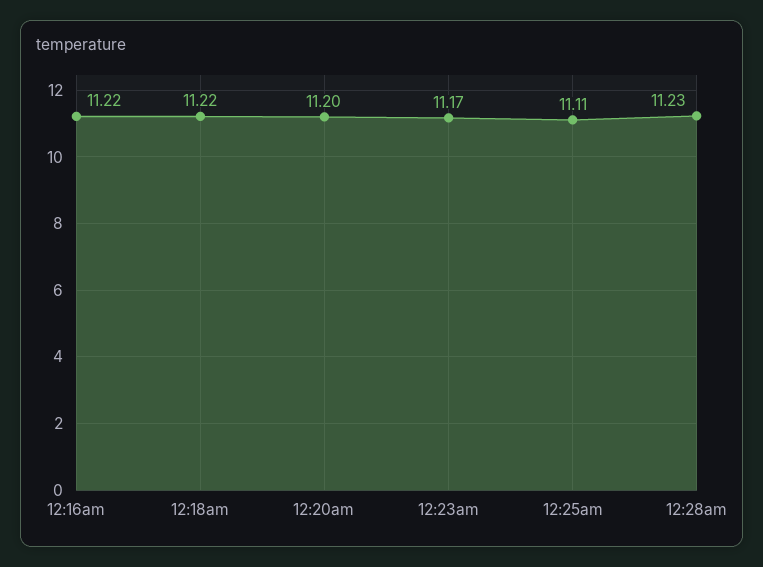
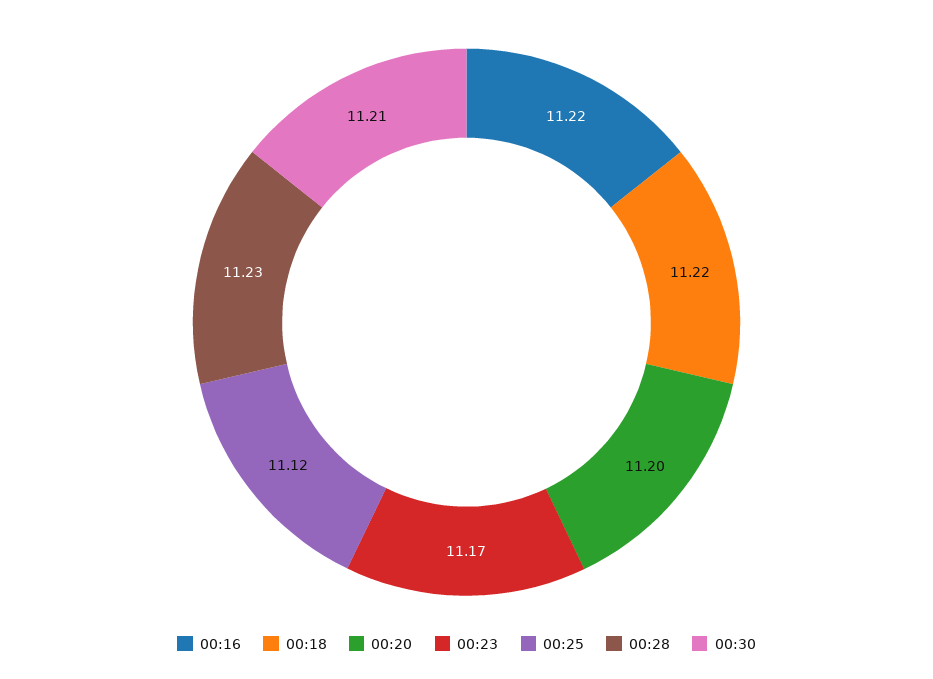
12:25am: 11.11 -> 11.12
00:30: none -> 11.21

